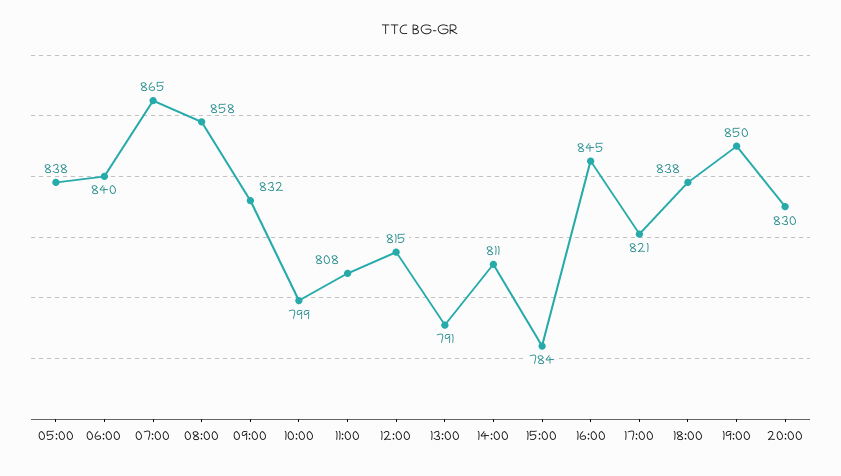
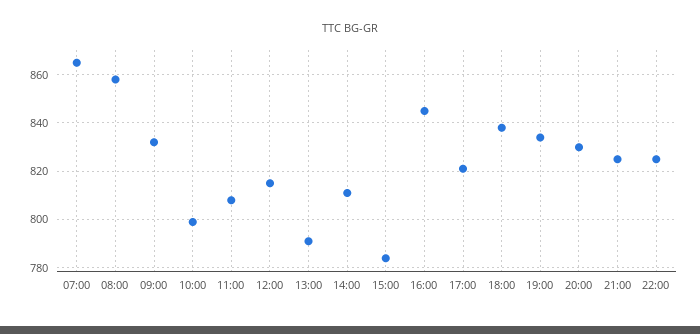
05:00: 838 -> none
06:00: 840 -> none
19:00: 850 -> 835
21:00: none -> 825
22:00: none -> 825

